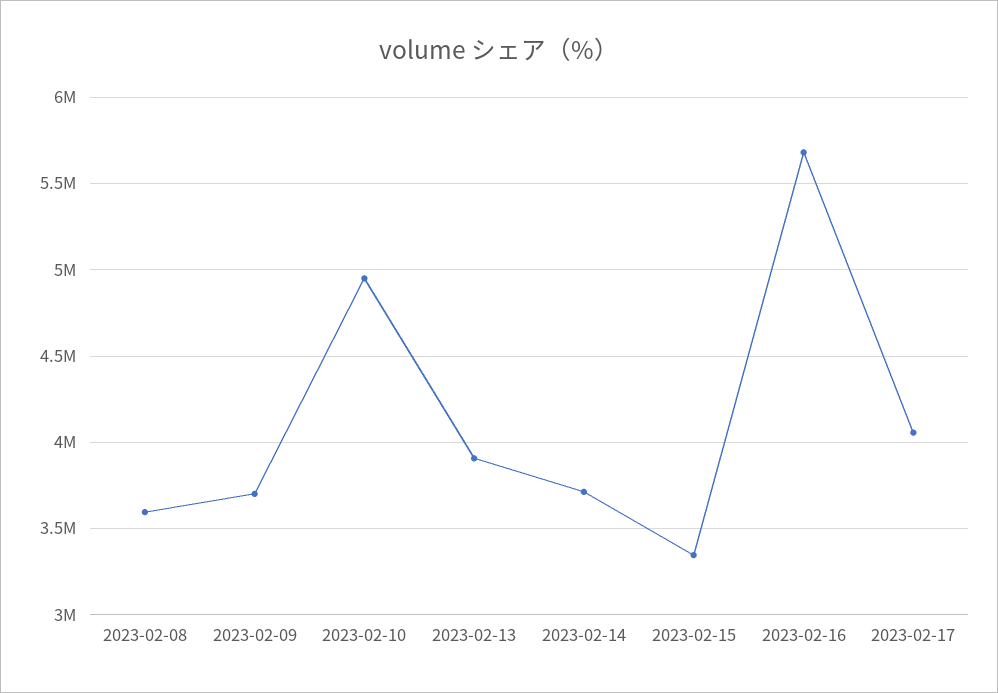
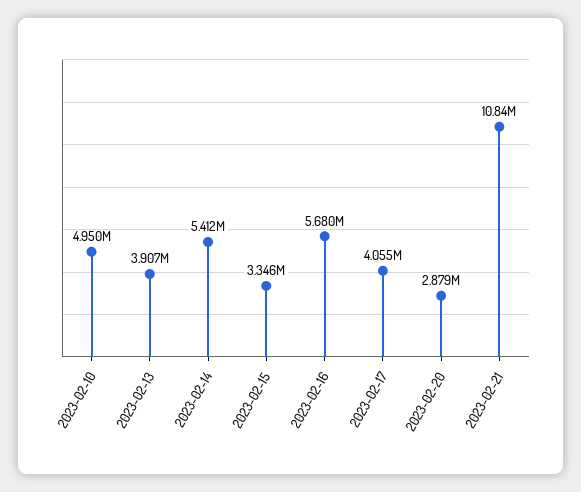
2023-02-08: 3600000 -> none
2023-02-09: 3700000 -> none
2023-02-14: 3700000 -> 5412000
2023-02-20: none -> 2879000
2023-02-21: none -> 10840000

